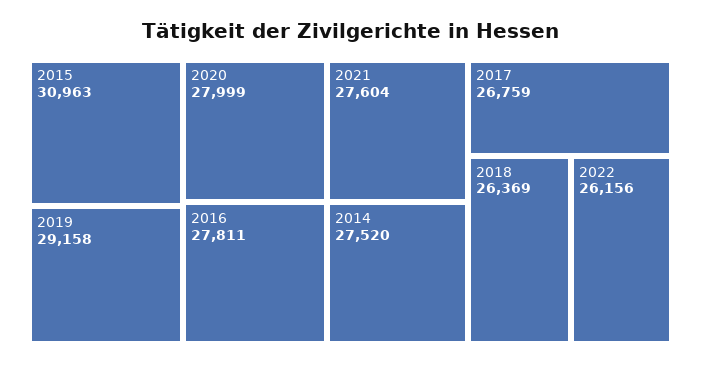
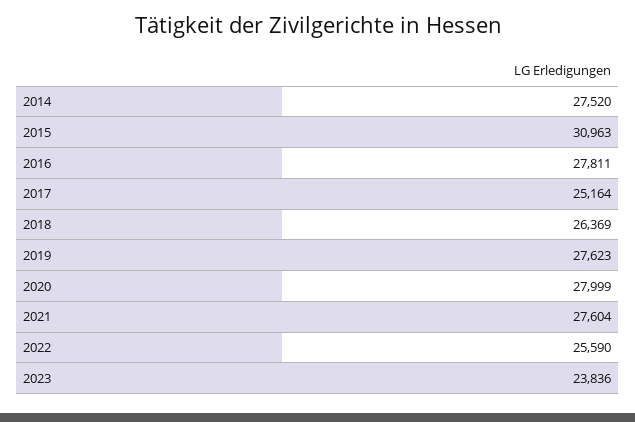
2019: 29158 -> 27623
2017: 26759 -> 25164
2022: 26156 -> 25590
2023: none -> 23836

